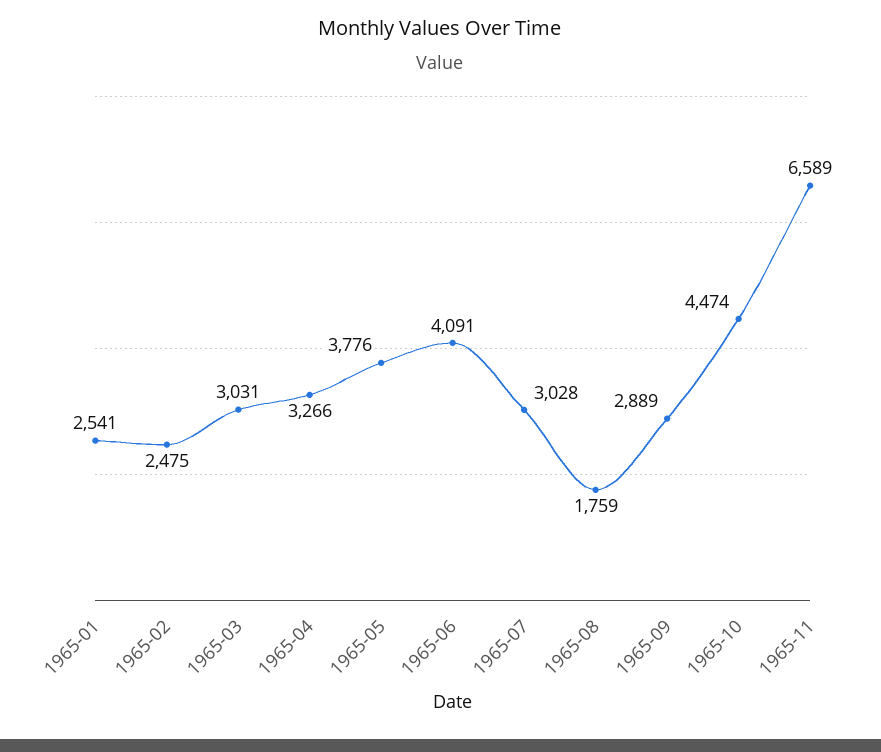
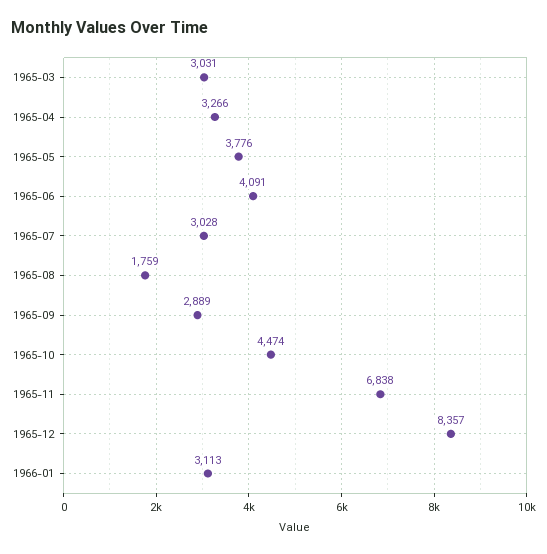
1965-01: 2541 -> none
1965-02: 2475 -> none
1965-11: 6589 -> 6838
1965-12: none -> 8357
1966-01: none -> 3113

